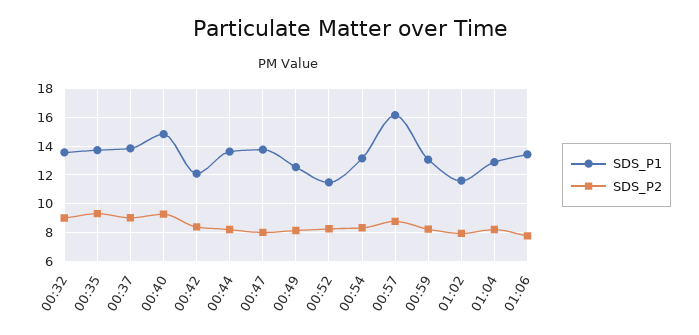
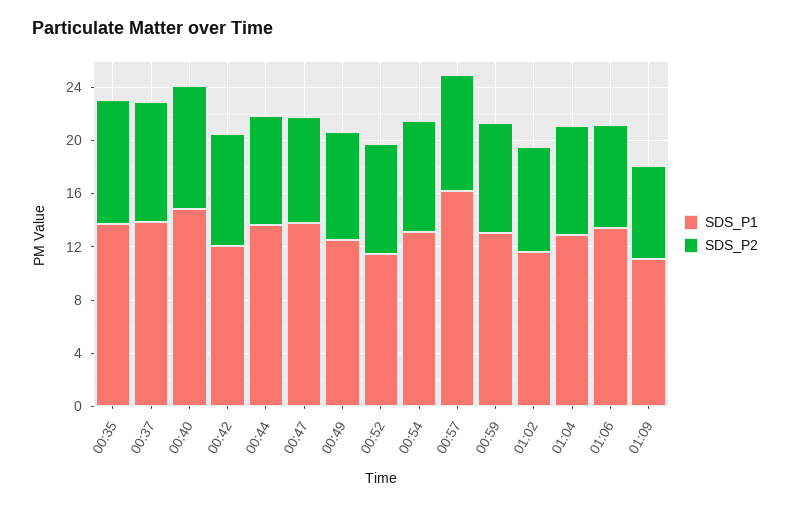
SDS_P1, 00:32: 13.5 -> none
SDS_P2, 00:32: 9 -> none
SDS_P1, 01:09: none -> 11
SDS_P2, 01:09: none -> 7

